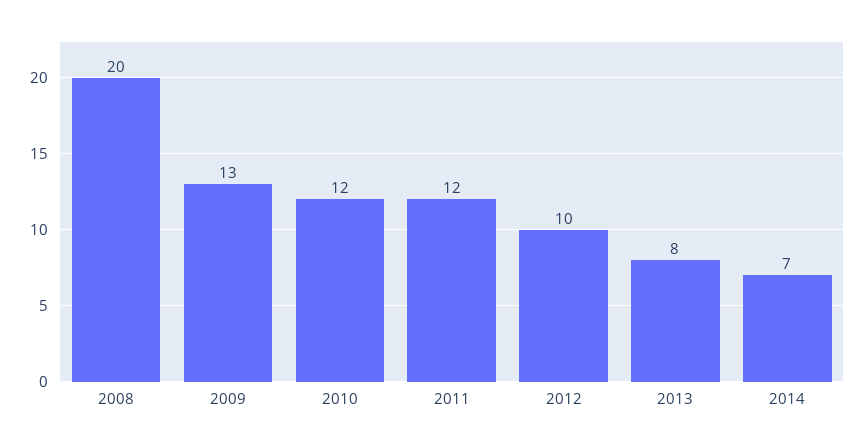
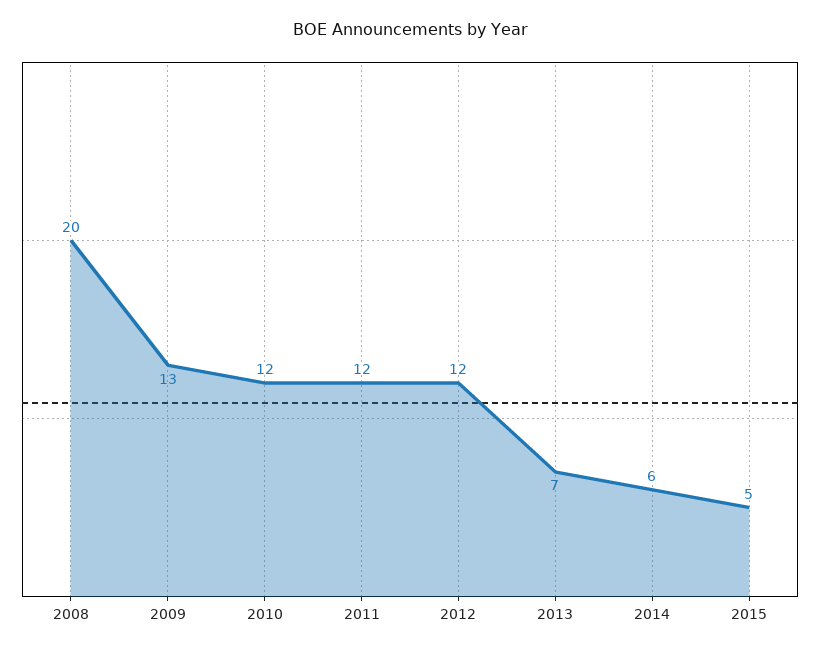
2012: 10 -> 12
2013: 8 -> 7
2014: 7 -> 6
2015: none -> 5

